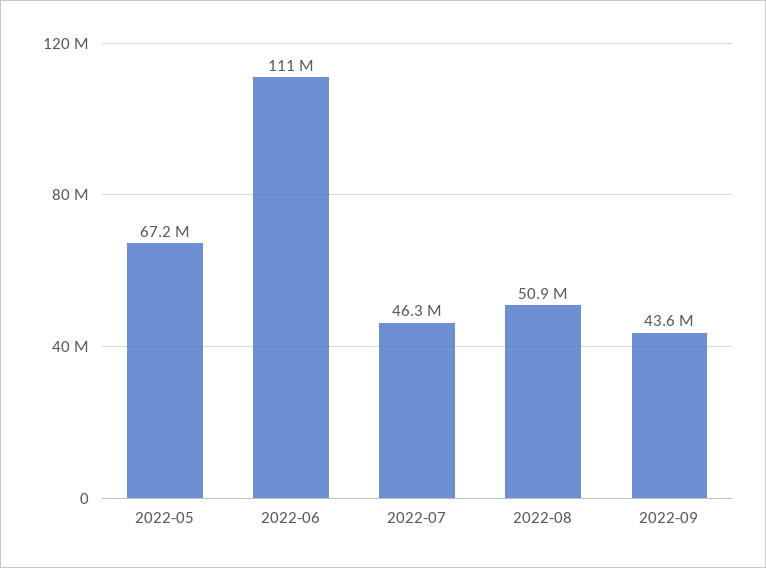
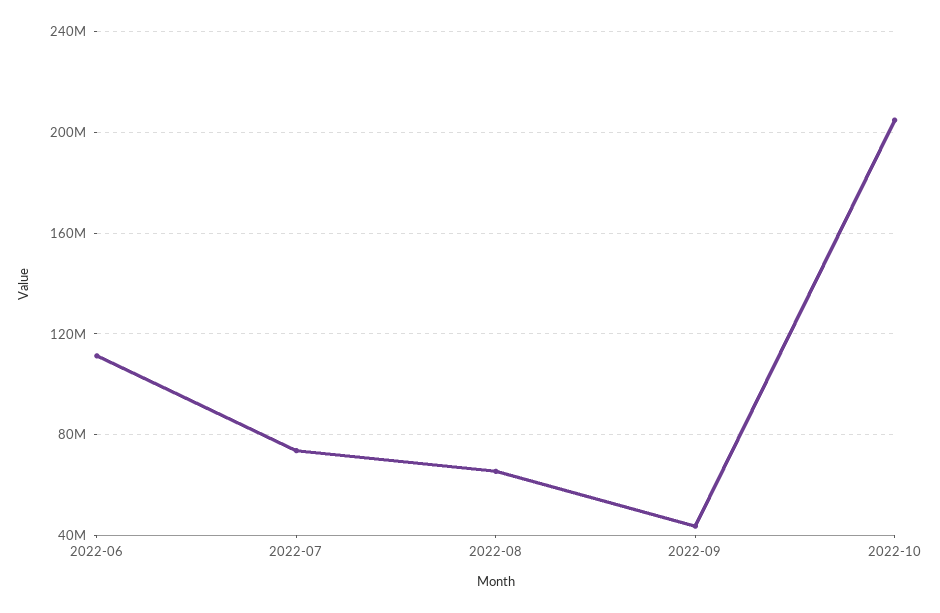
2022-05: 67200000 -> none
2022-07: 46300000 -> 75000000
2022-08: 50900000 -> 65000000
2022-10: none -> 205000000

